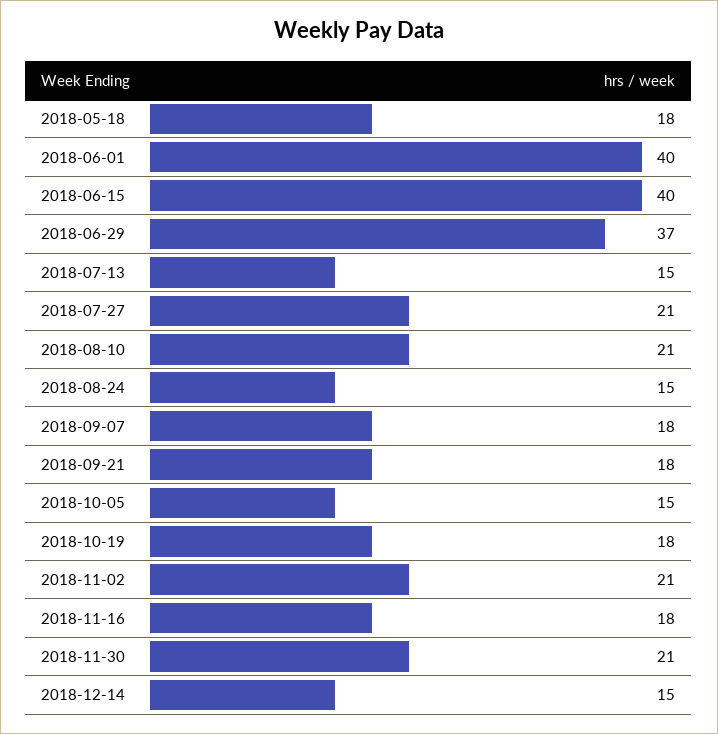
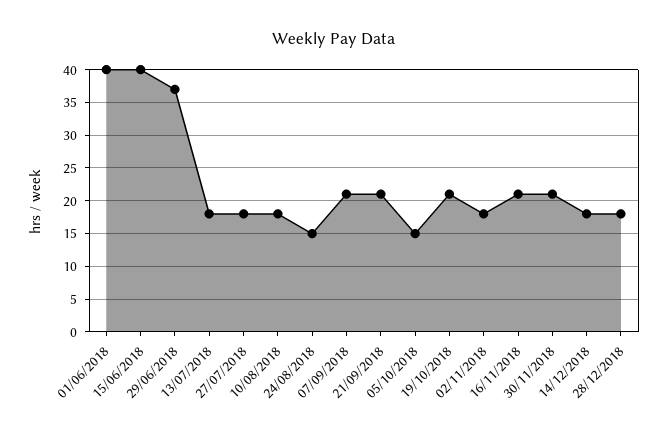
2018-05-18: 18 -> none
2018-07-13: 15 -> 18
2018-07-27: 21 -> 18
2018-08-10: 21 -> 18
2018-09-07: 18 -> 21
2018-09-21: 18 -> 21
2018-10-19: 18 -> 21
2018-11-02: 21 -> 18
2018-11-16: 18 -> 21
2018-12-14: 15 -> 18
28/12/2018: none -> 18

